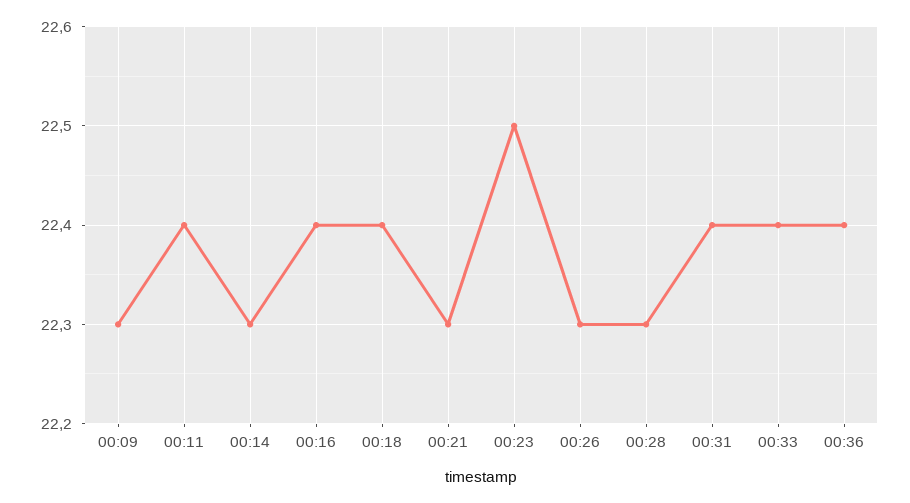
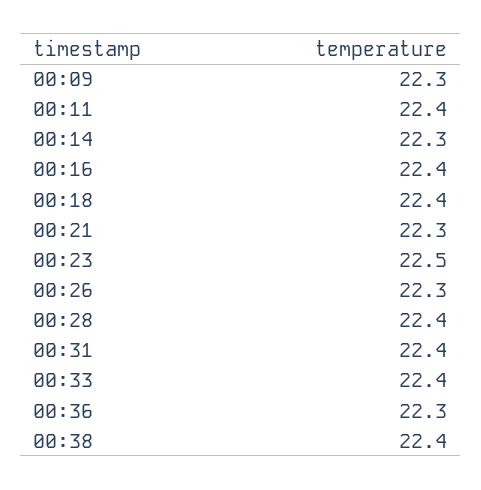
00:28: 22.3 -> 22.4
00:36: 22.4 -> 22.3
00:38: none -> 22.4

